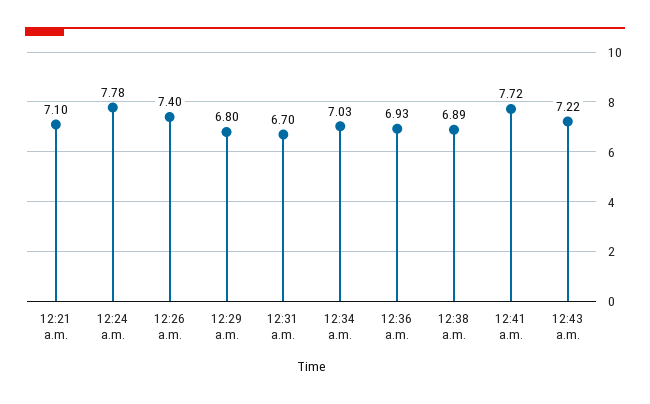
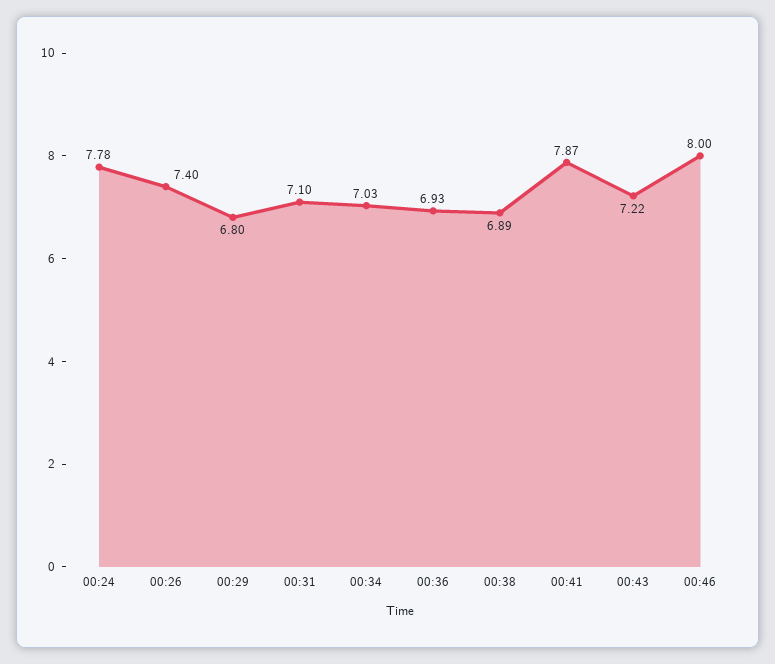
12:21 a.m.: 7.1 -> none
12:31 a.m.: 6.7 -> 7.1
12:41 a.m.: 7.72 -> 7.87
00:46: none -> 8

